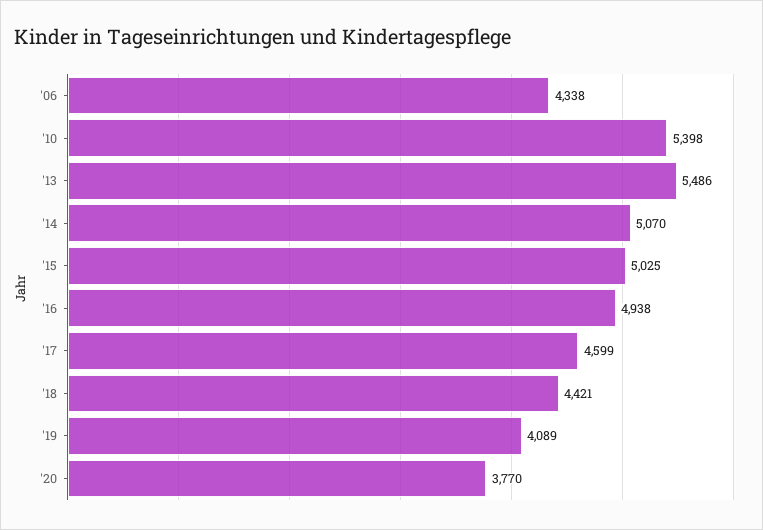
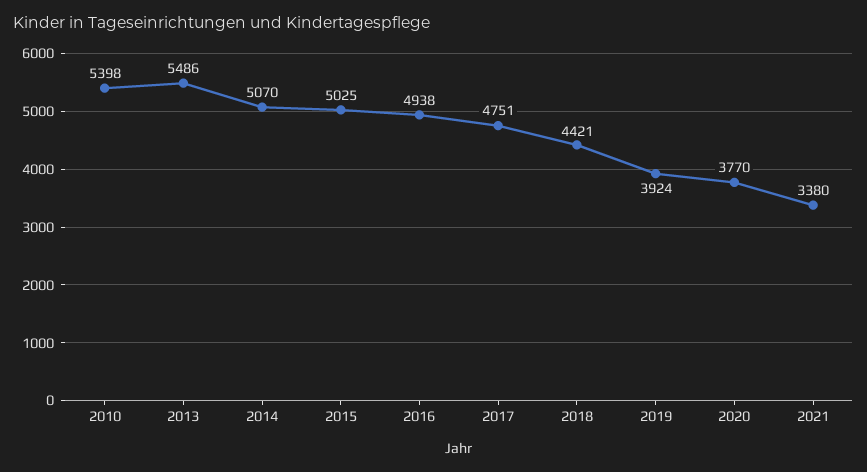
'06: 4338 -> none
'17: 4599 -> 4751
'19: 4089 -> 3924
2021: none -> 3380

